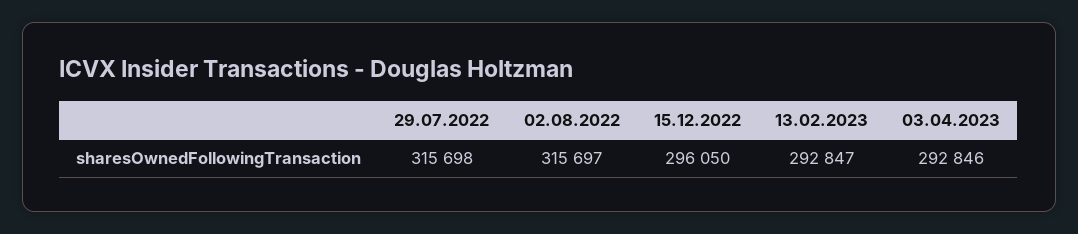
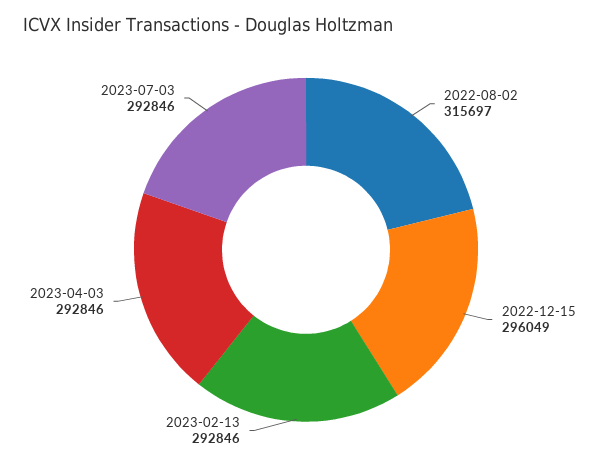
29.07.2022: 315698 -> none
15.12.2022: 296050 -> 296049
13.02.2023: 292847 -> 292846
2023-07-03: none -> 292846

